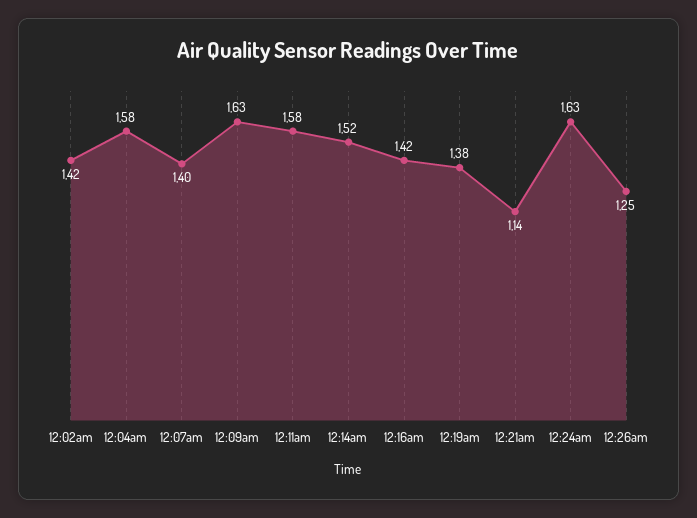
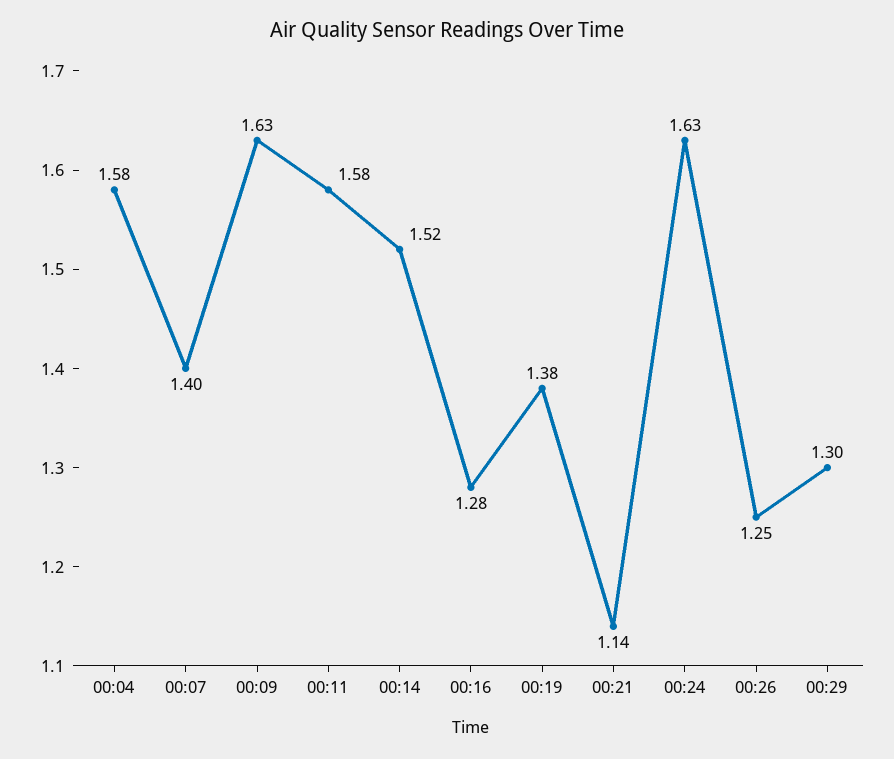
12:02am: 1.42 -> none
12:16am: 1.42 -> 1.28
00:29: none -> 1.3

